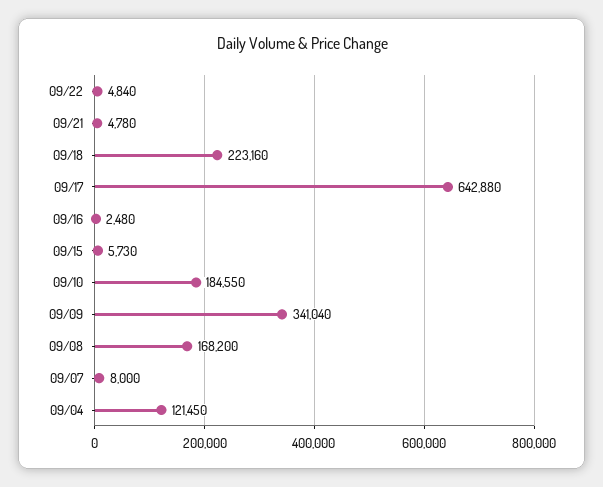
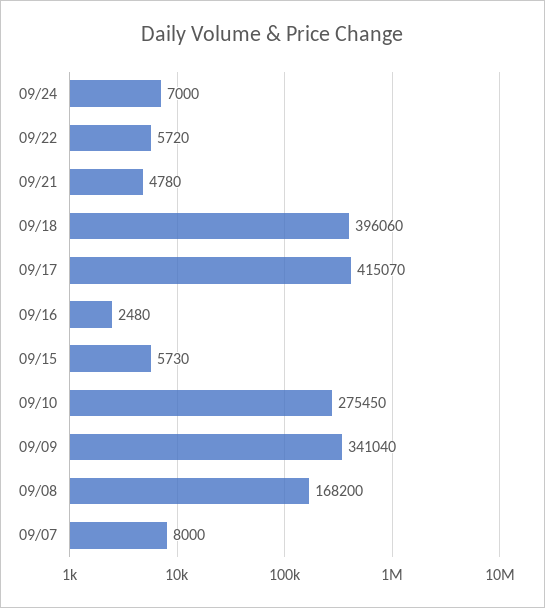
09/22: 4840 -> 5720
09/18: 223160 -> 396060
09/17: 642880 -> 415070
09/10: 184550 -> 275450
09/04: 121450 -> none
09/24: none -> 7000

